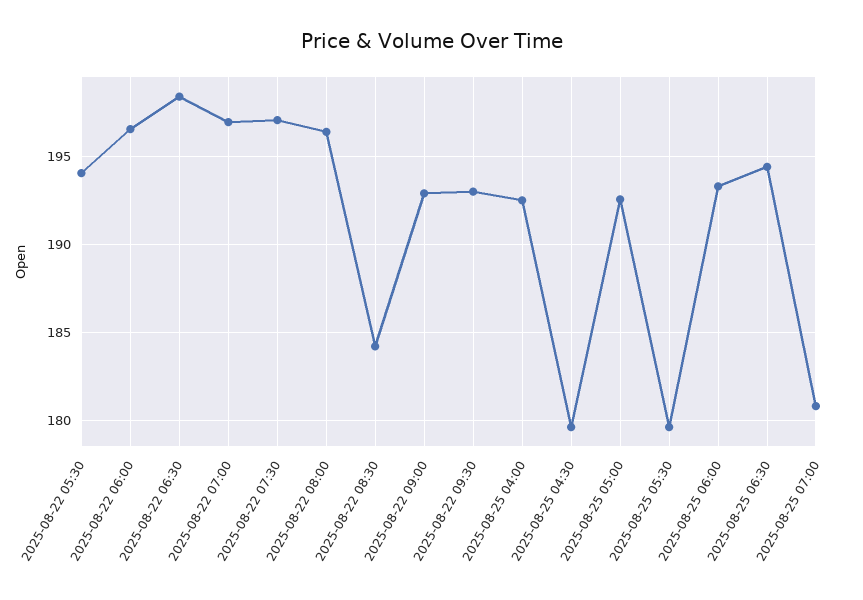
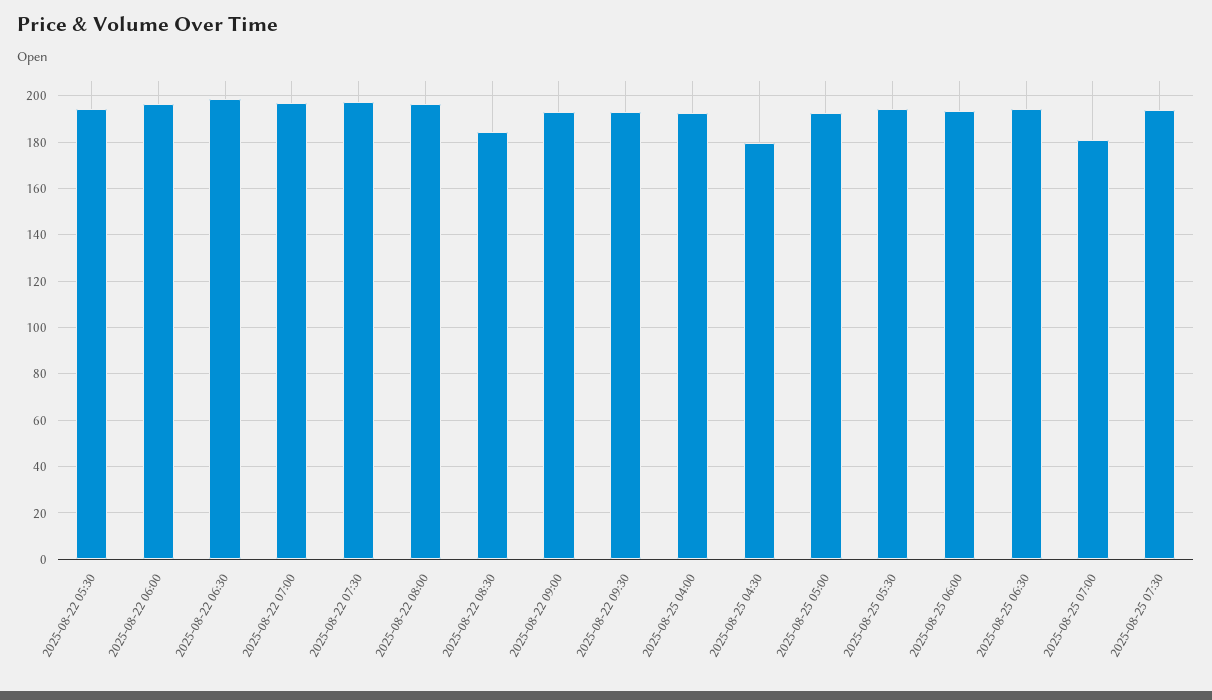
2025-08-25 05:30: 179.5 -> 195
2025-08-25 07:30: none -> 195

